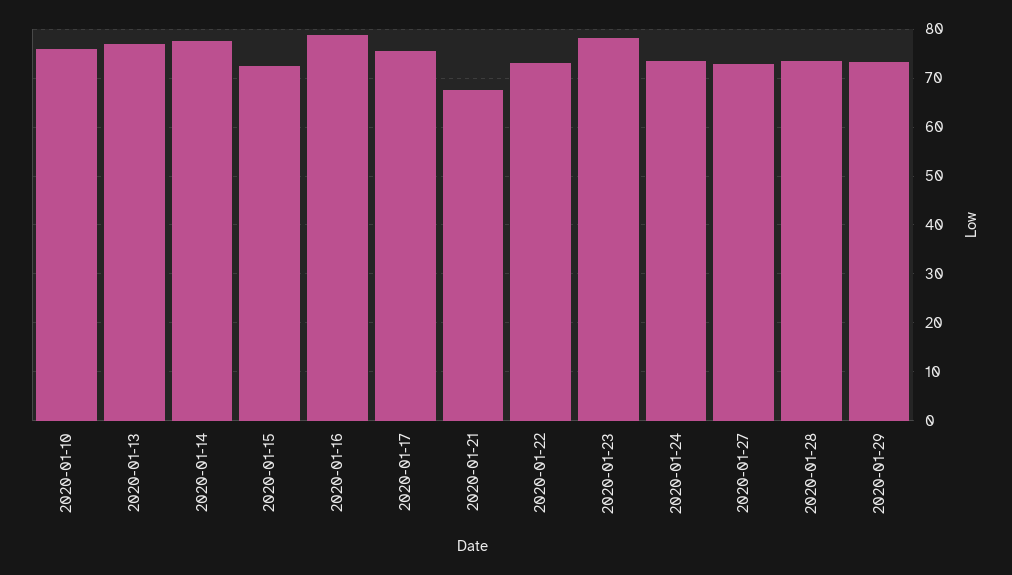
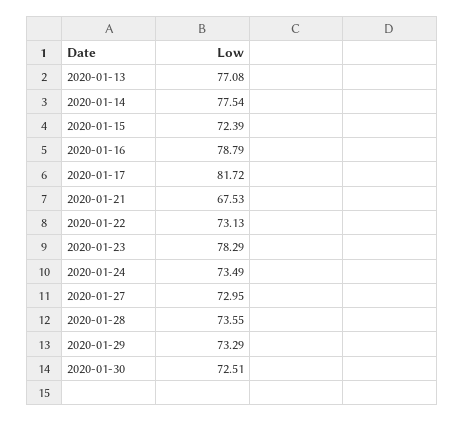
2020-01-10: 76 -> none
2020-01-17: 76 -> 81.72
2020-01-30: none -> 72.51

